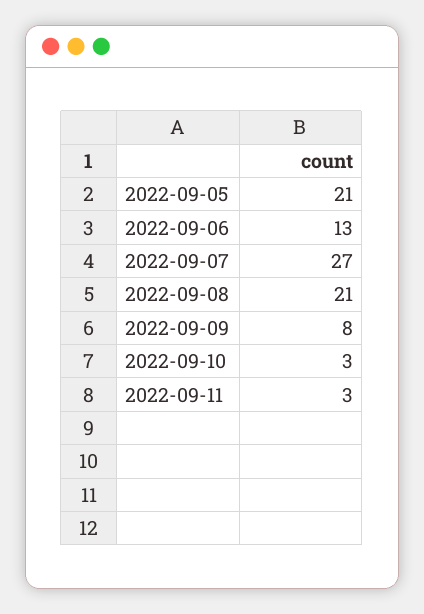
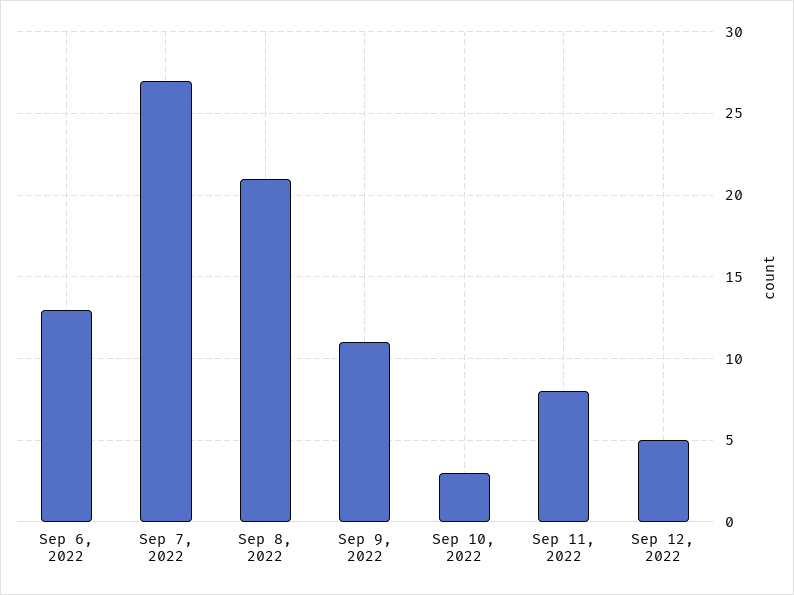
2022-09-05: 21 -> none
2022-09-09: 8 -> 11
2022-09-11: 3 -> 8
Sep 12, 2022: none -> 5

